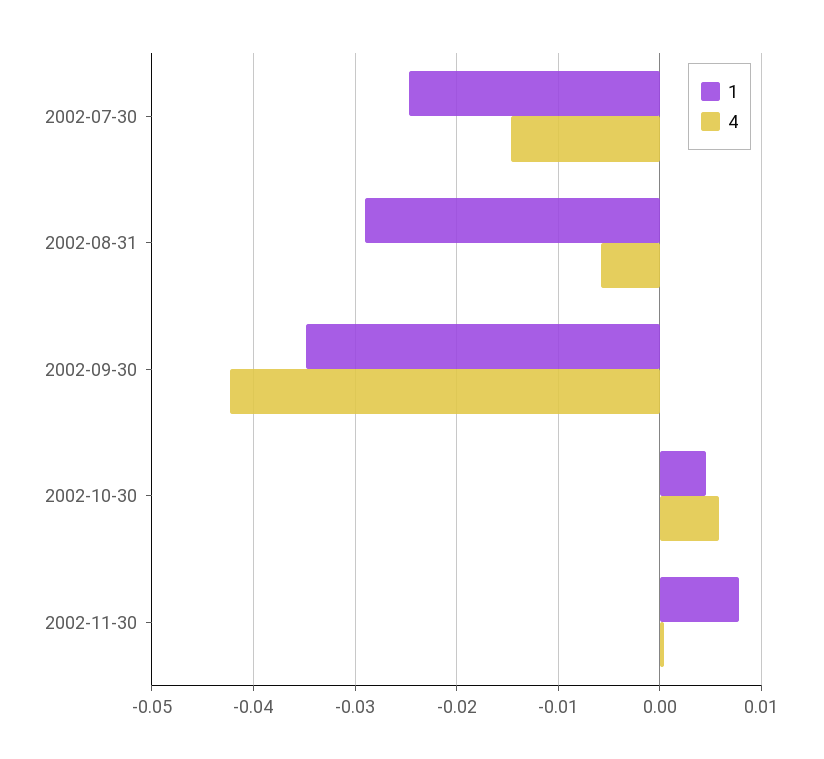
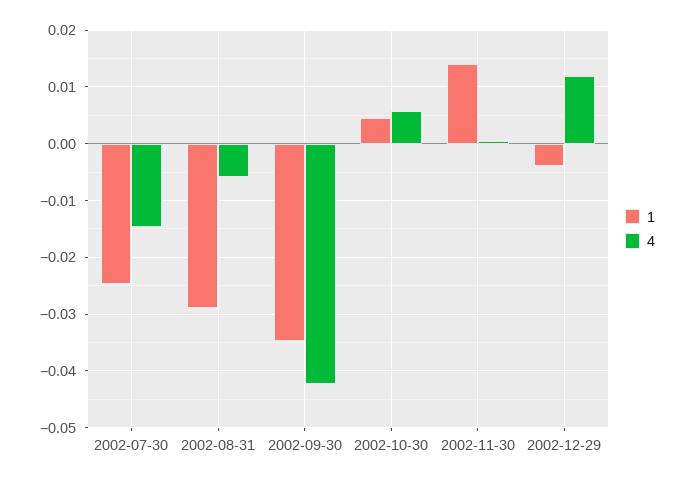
1, 2002-11-30: 0.008 -> 0.014
1, 2002-12-29: none -> -0.004
4, 2002-12-29: none -> 0.012

